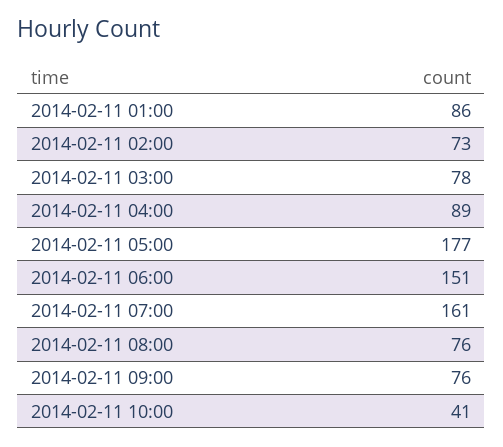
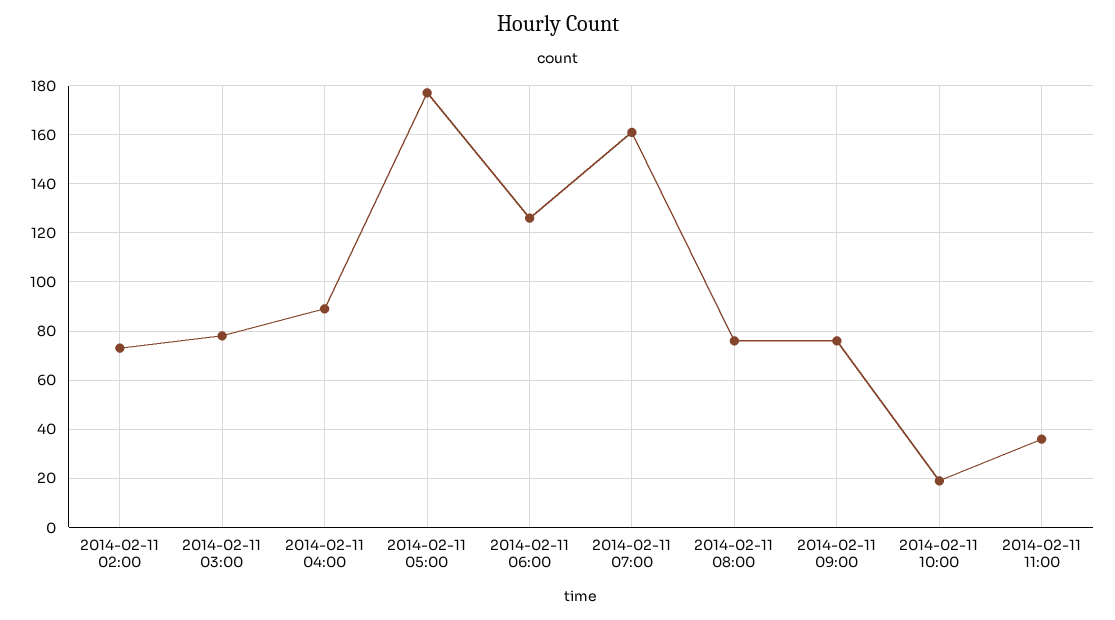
2014-02-11 01:00: 86 -> none
2014-02-11 06:00: 151 -> 125
2014-02-11 10:00: 41 -> 20
2014-02-11 11:00: none -> 35

